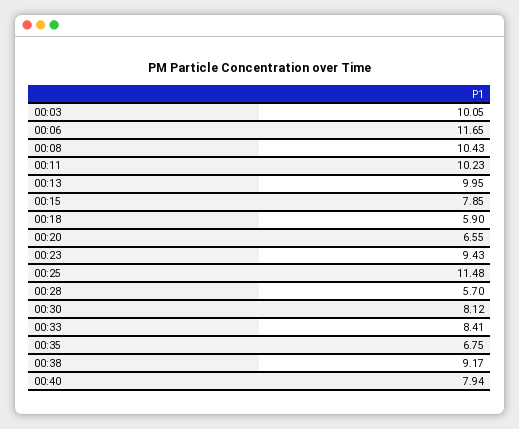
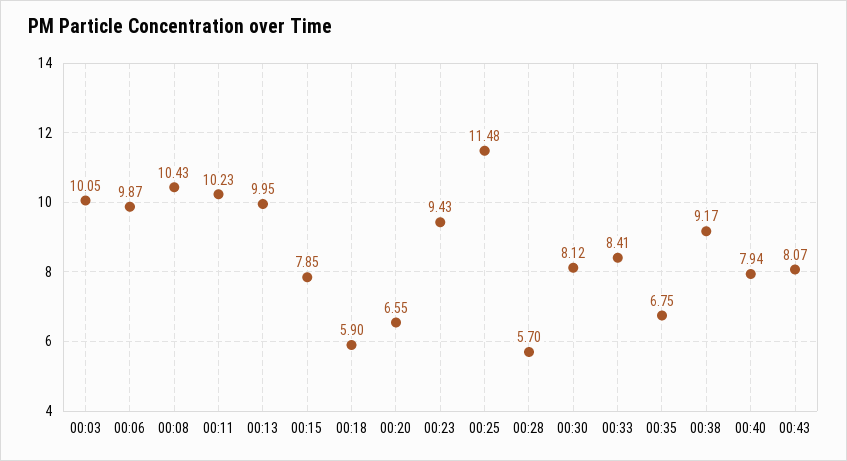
00:06: 11.65 -> 9.87
00:43: none -> 8.07

